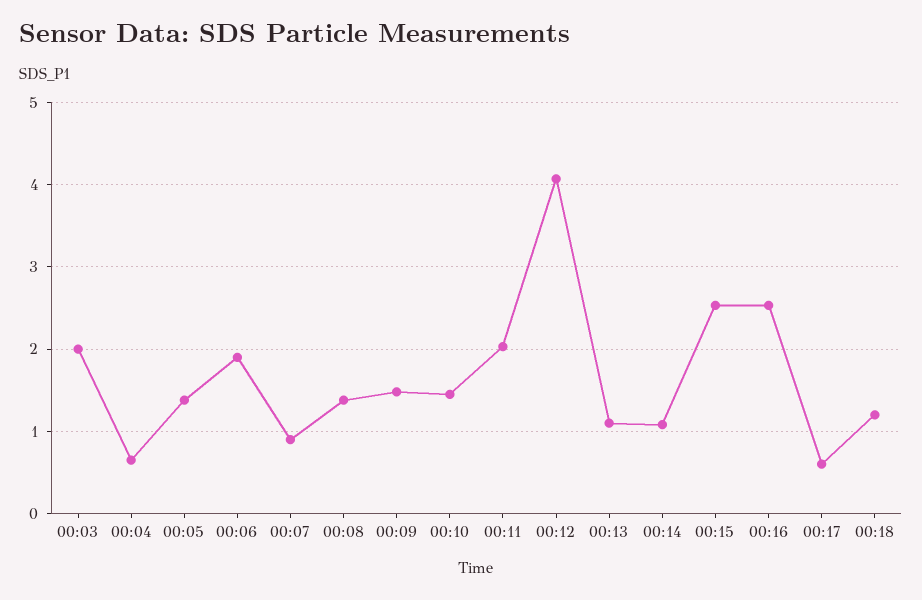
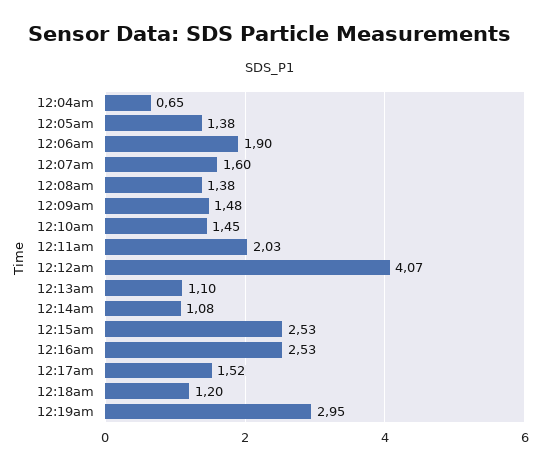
00:03: 2 -> none
00:07: 0.9 -> 1.6
00:17: 0.6 -> 1.52
12:19am: none -> 2.95

